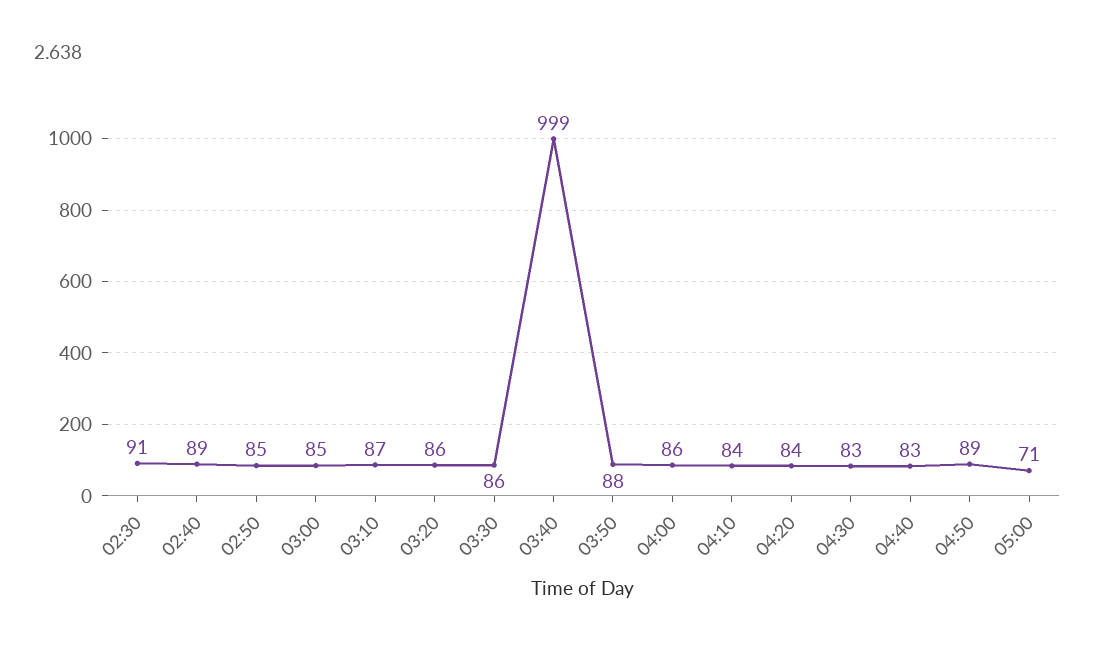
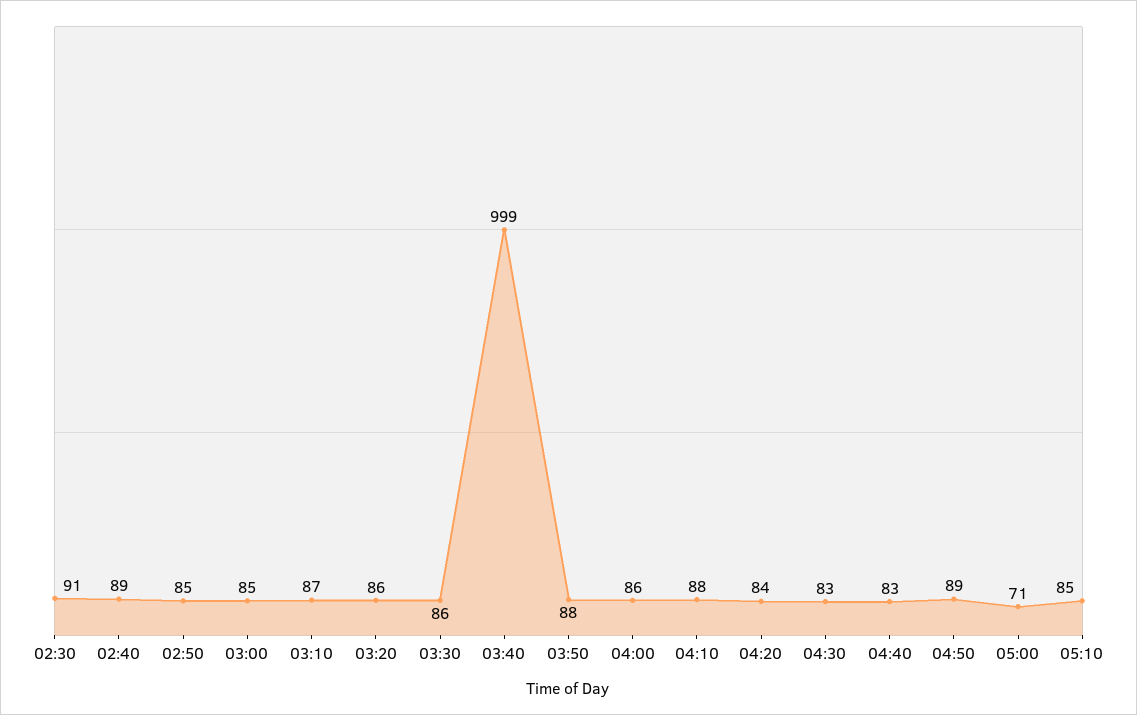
04:10: 84 -> 88
05:10: none -> 85

